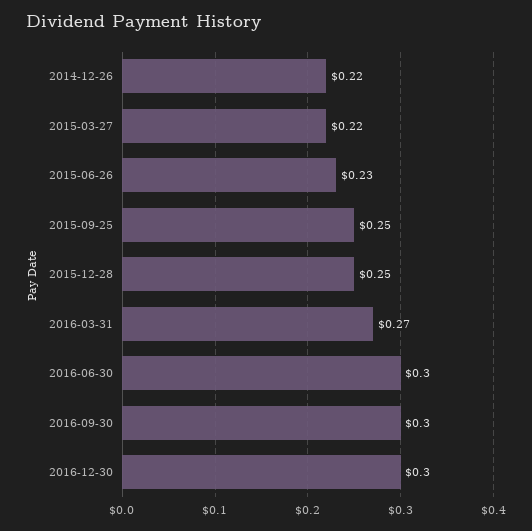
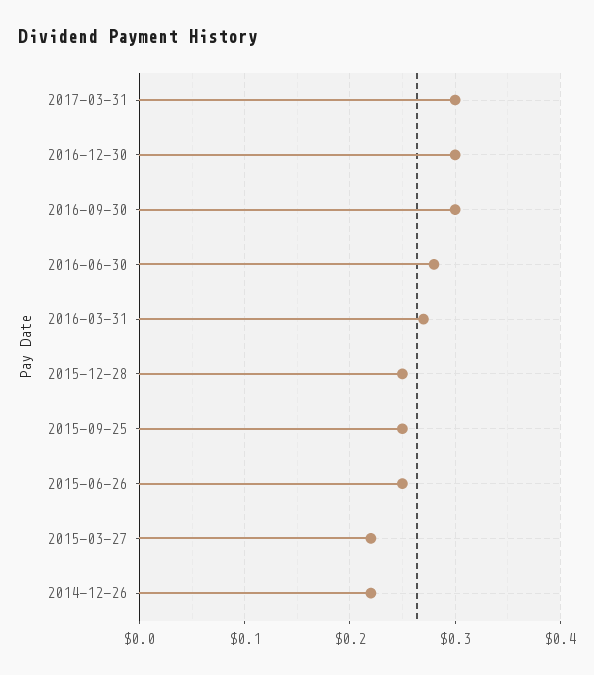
2015-06-26: 0.23 -> 0.25
2016-06-30: 0.3 -> 0.28
2017-03-31: none -> 0.3

